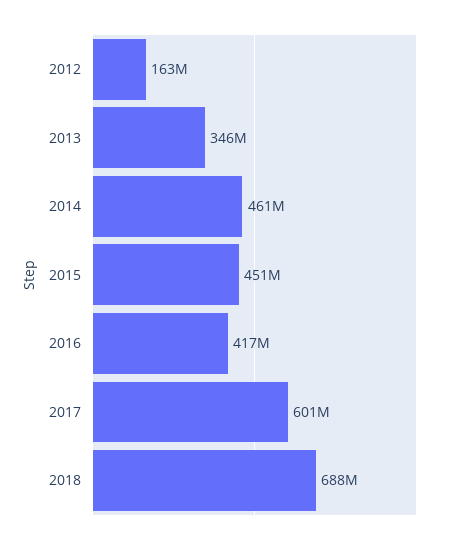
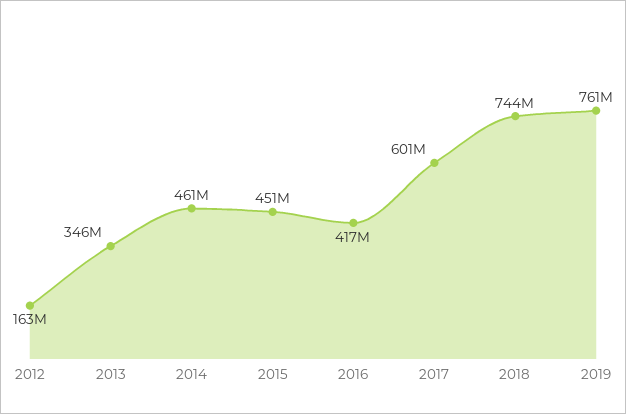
2018: 688000000 -> 744000000
2019: none -> 761000000

